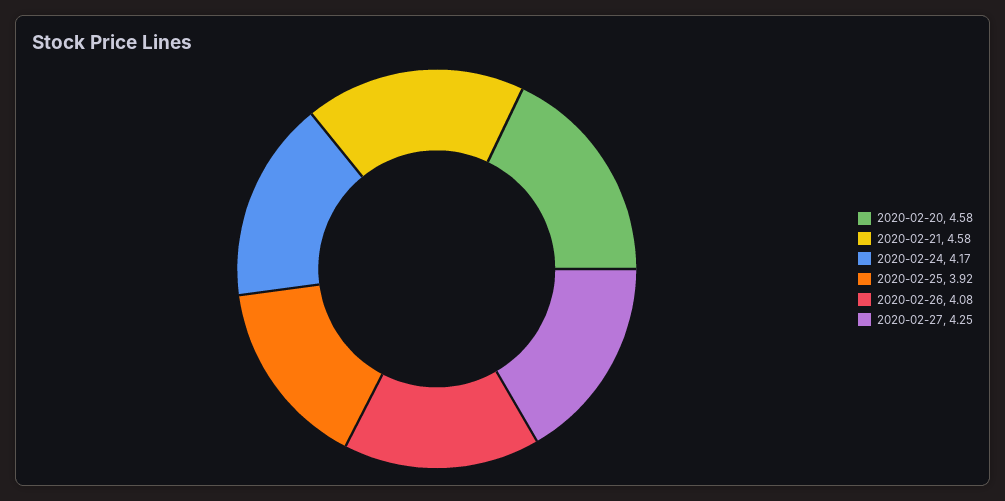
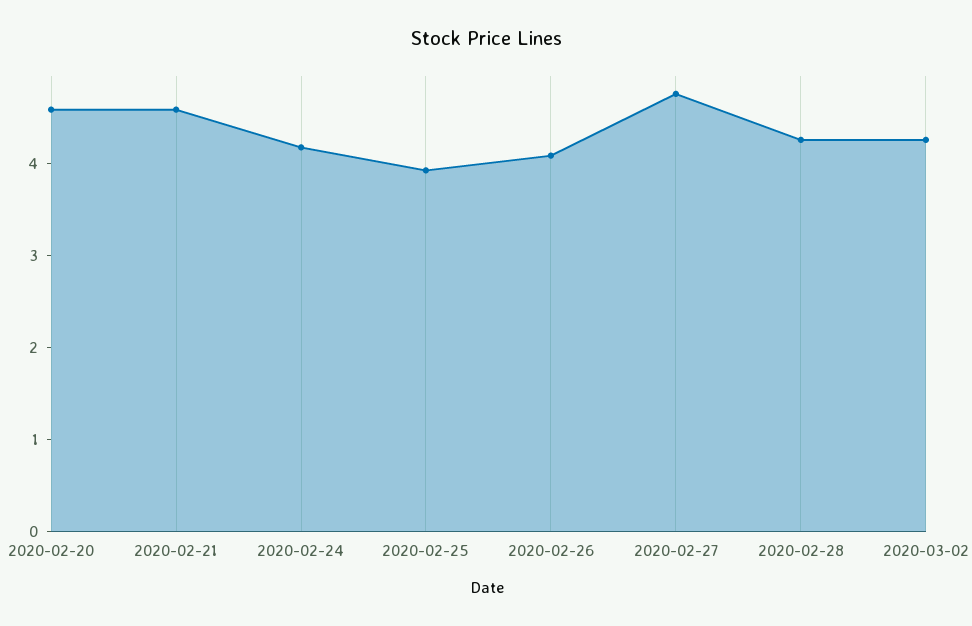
2020-02-27: 4.25 -> 4.8
2020-02-28: none -> 4.2
2020-03-02: none -> 4.2

